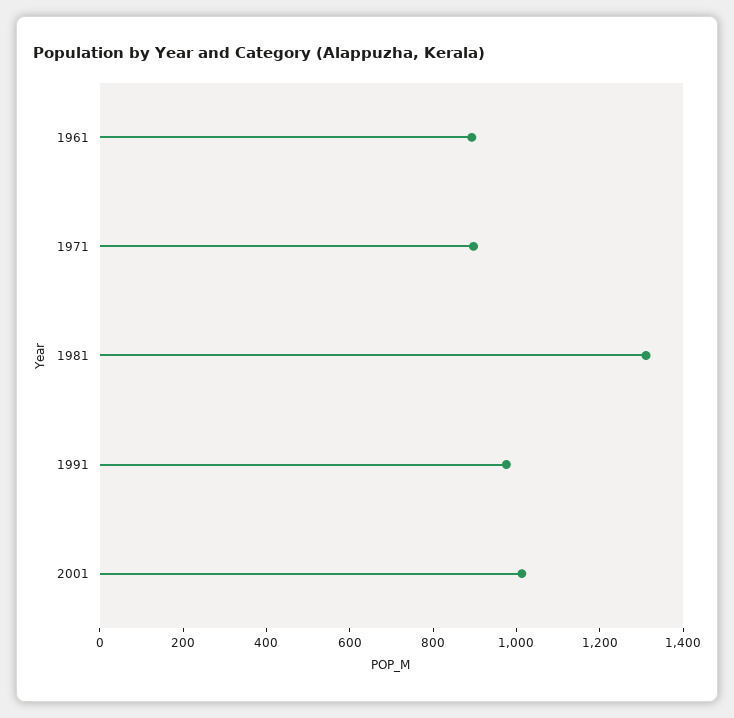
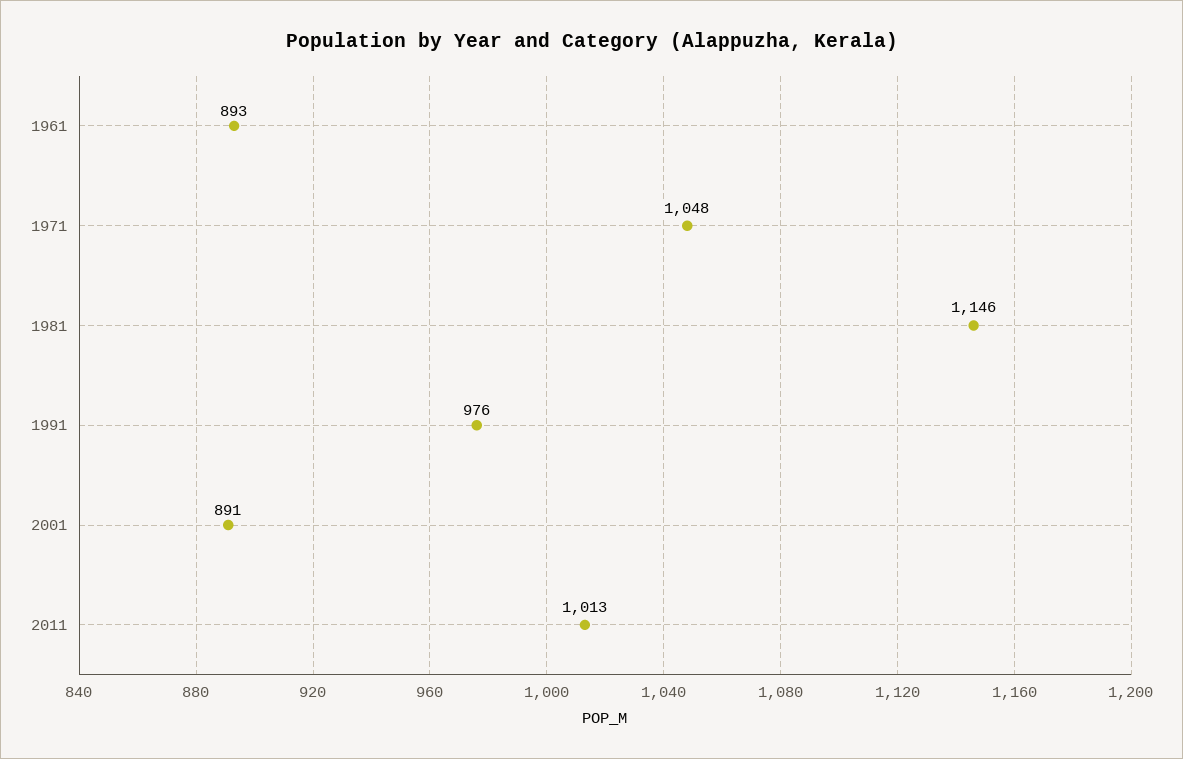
1971: 900 -> 1048
1981: 1300 -> 1146
2001: 1000 -> 891
2011: none -> 1013

